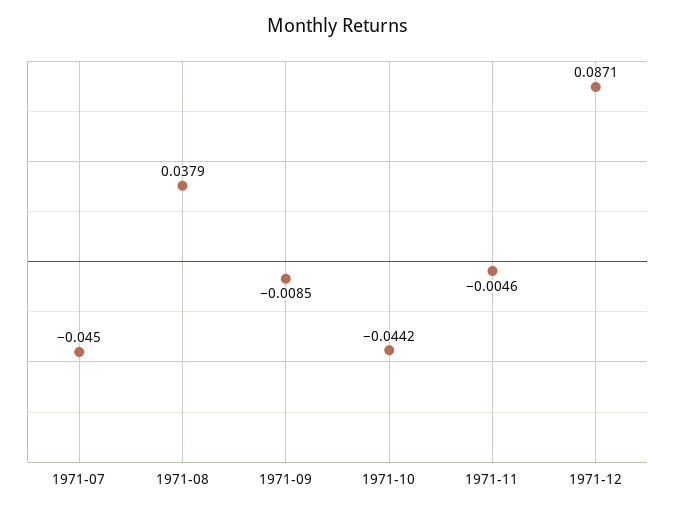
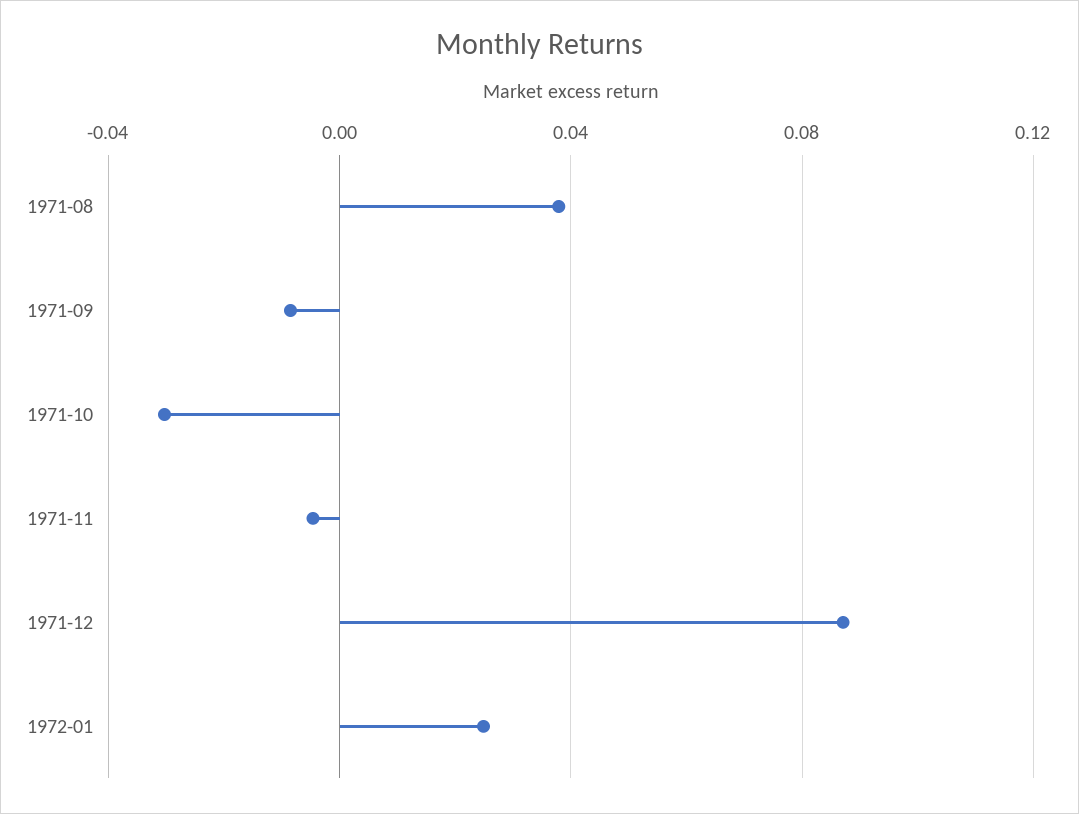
1971-07: -0.045 -> none
1971-10: -0.0442 -> -0.03
1972-01: none -> 0.025

